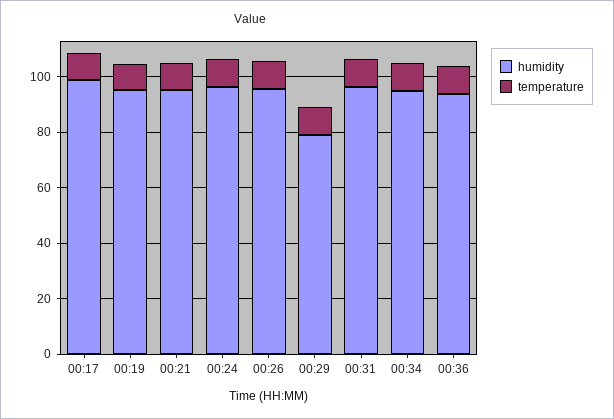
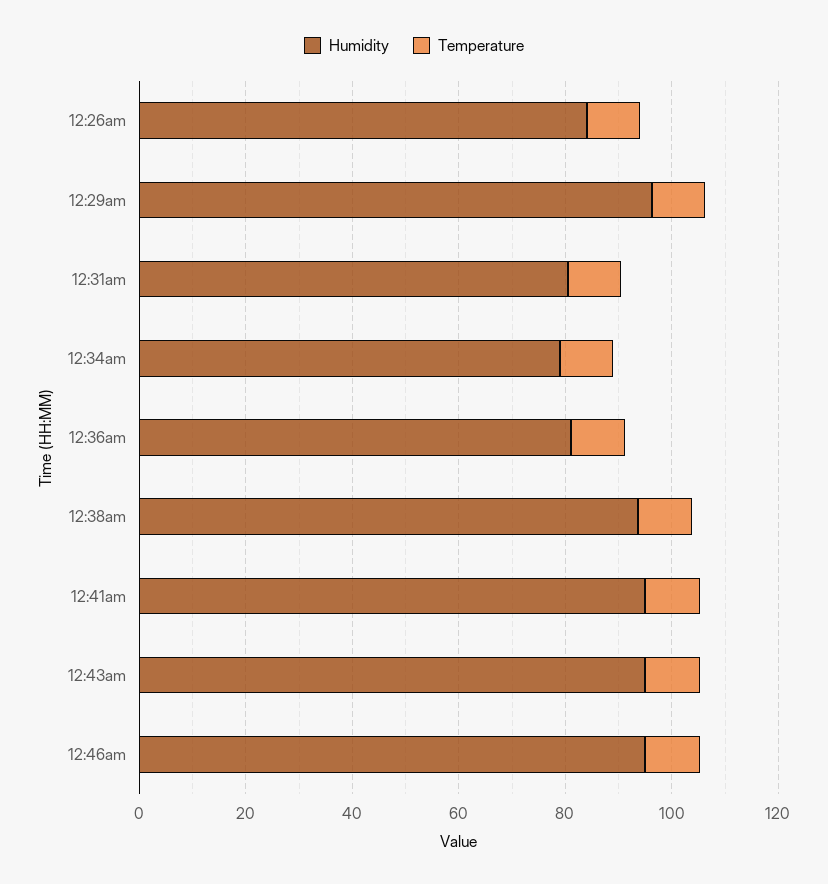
humidity, 00:17: 100 -> none
temperature, 00:17: 10 -> none
humidity, 00:19: 95 -> none
temperature, 00:19: 10 -> none
humidity, 00:21: 95 -> none
temperature, 00:21: 10 -> none
humidity, 00:24: 95 -> none
temperature, 00:24: 10 -> none
humidity, 00:26: 95 -> 85
humidity, 00:29: 80 -> 95
humidity, 00:31: 95 -> 80
humidity, 00:34: 95 -> 80
humidity, 00:36: 95 -> 80
humidity, 12:38am: none -> 95
temperature, 12:38am: none -> 10
humidity, 12:41am: none -> 95
temperature, 12:41am: none -> 10
humidity, 12:43am: none -> 95
temperature, 12:43am: none -> 10
humidity, 12:46am: none -> 95
temperature, 12:46am: none -> 10

